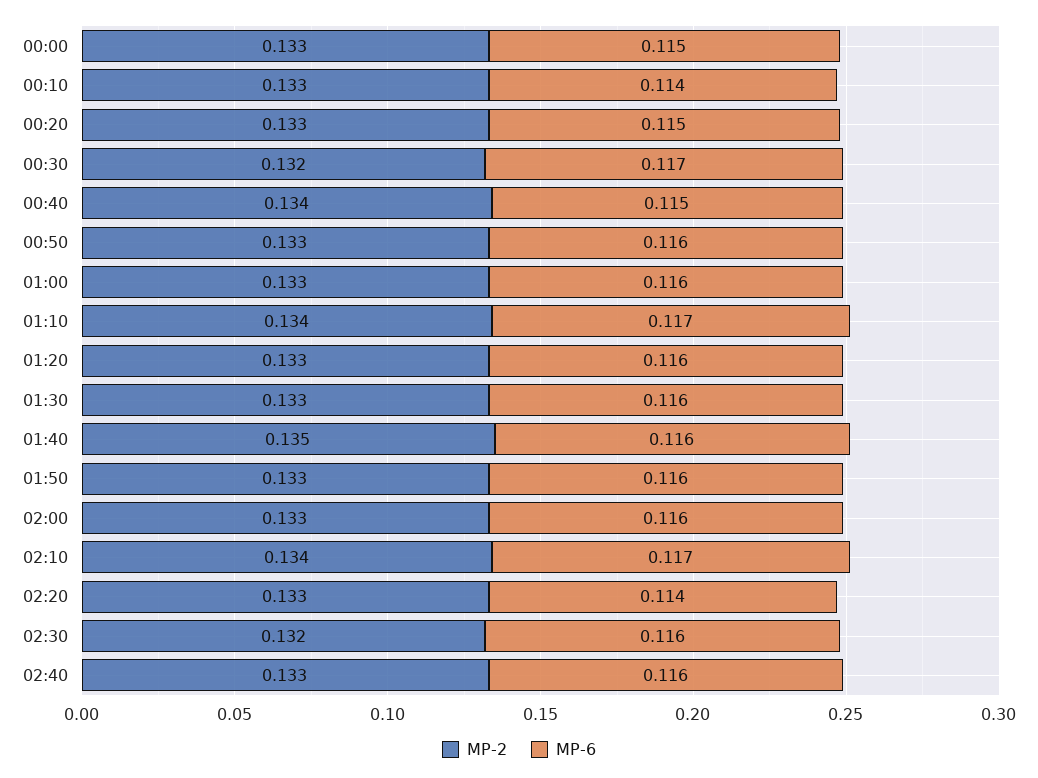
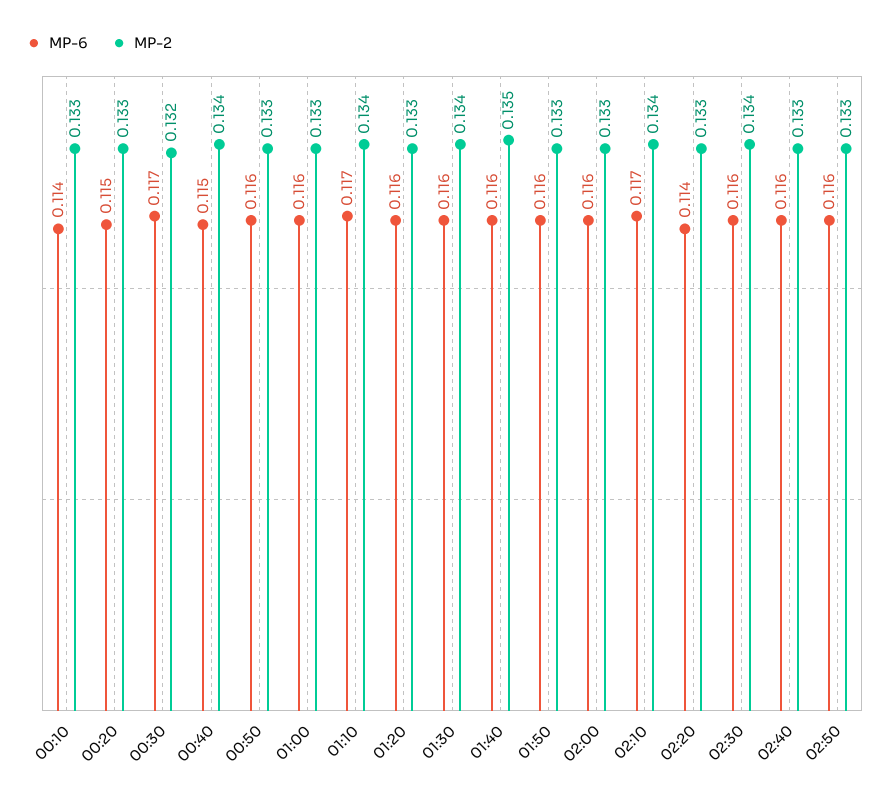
MP-2, 00:00: 0.133 -> none
MP-6, 00:00: 0.115 -> none
MP-2, 01:30: 0.133 -> 0.134
MP-2, 02:30: 0.132 -> 0.134
MP-6, 02:50: none -> 0.116
MP-2, 02:50: none -> 0.133

